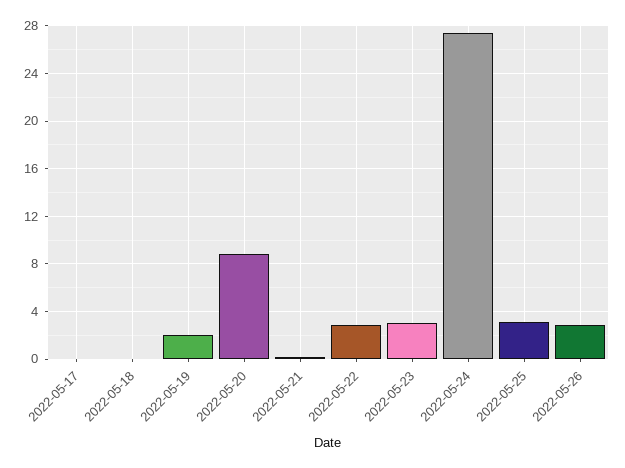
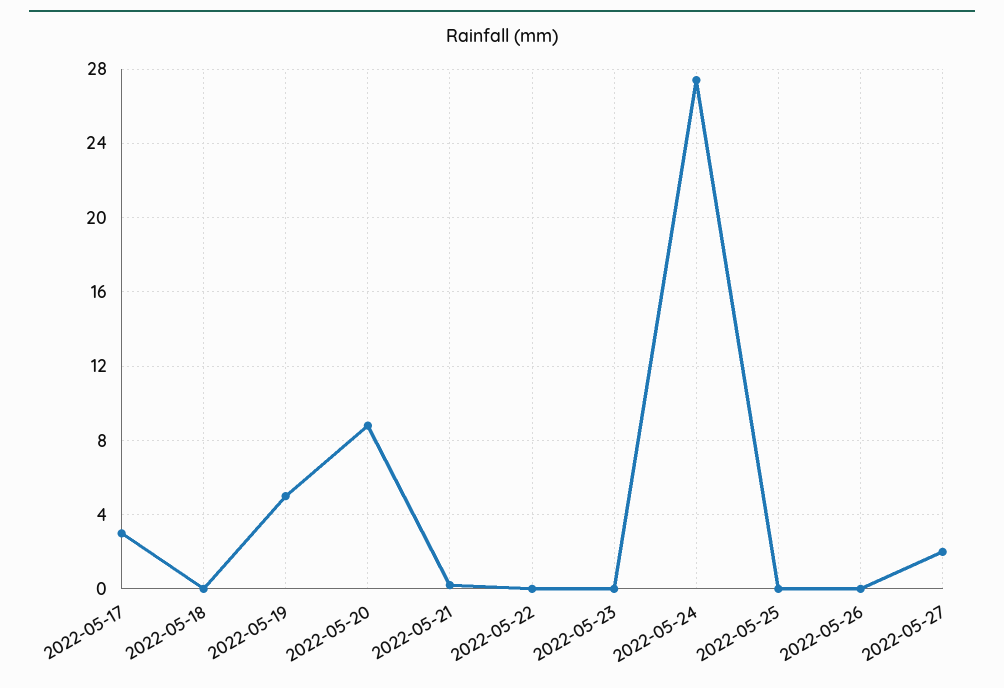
2022-05-17: 0 -> 3
2022-05-19: 2 -> 5
2022-05-22: 3 -> 0
2022-05-23: 3 -> 0
2022-05-25: 3 -> 0
2022-05-26: 3 -> 0
2022-05-27: none -> 2

